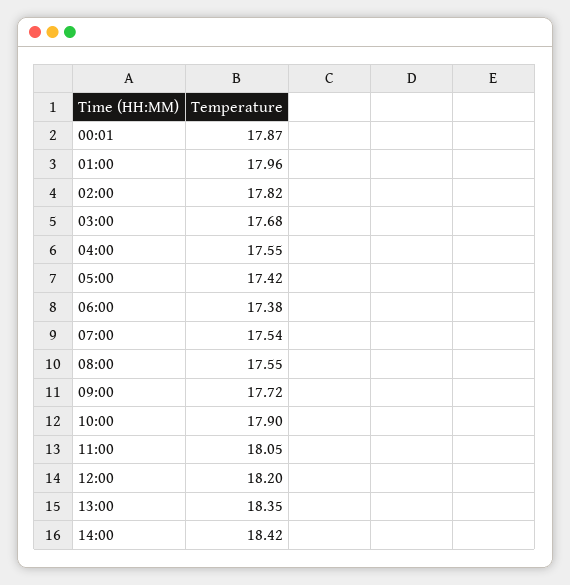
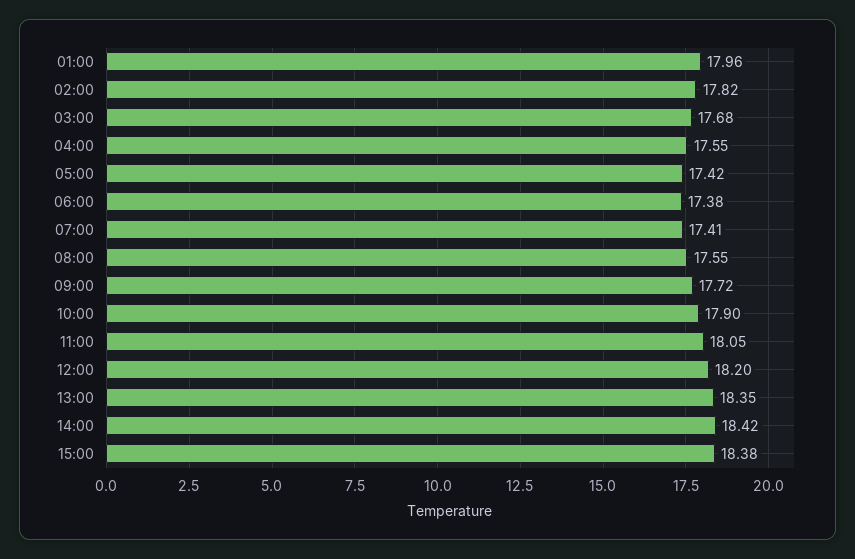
00:01: 17.87 -> none
07:00: 17.54 -> 17.41
15:00: none -> 18.38

